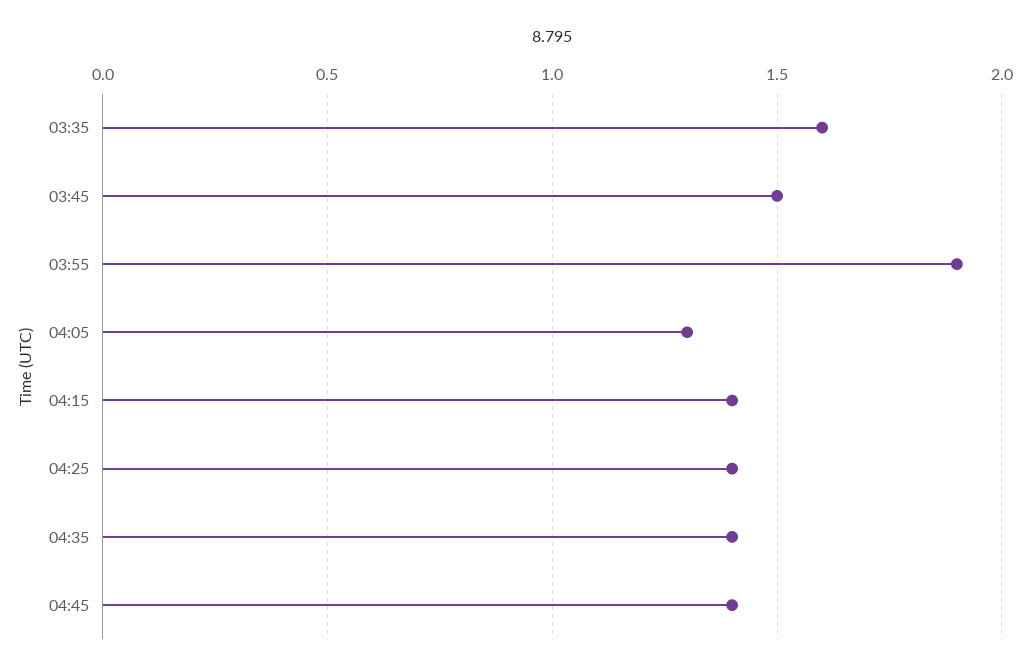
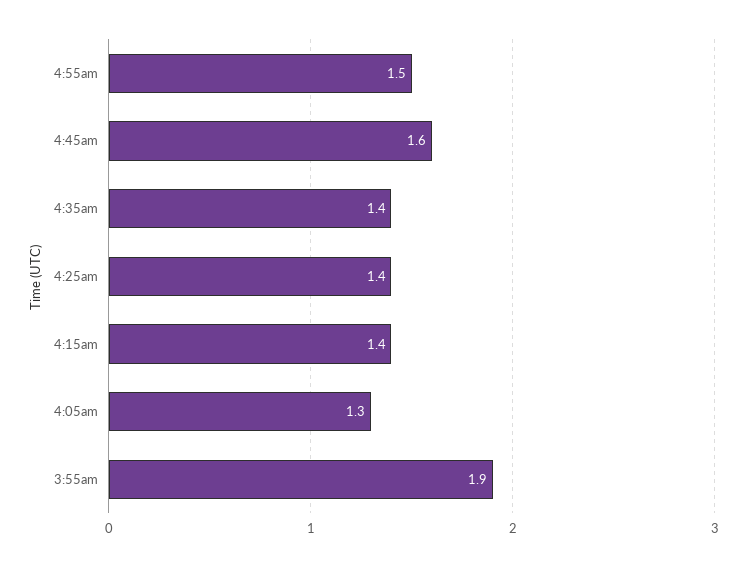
03:35: 1.6 -> none
03:45: 1.5 -> none
04:45: 1.4 -> 1.6
4:55am: none -> 1.5

